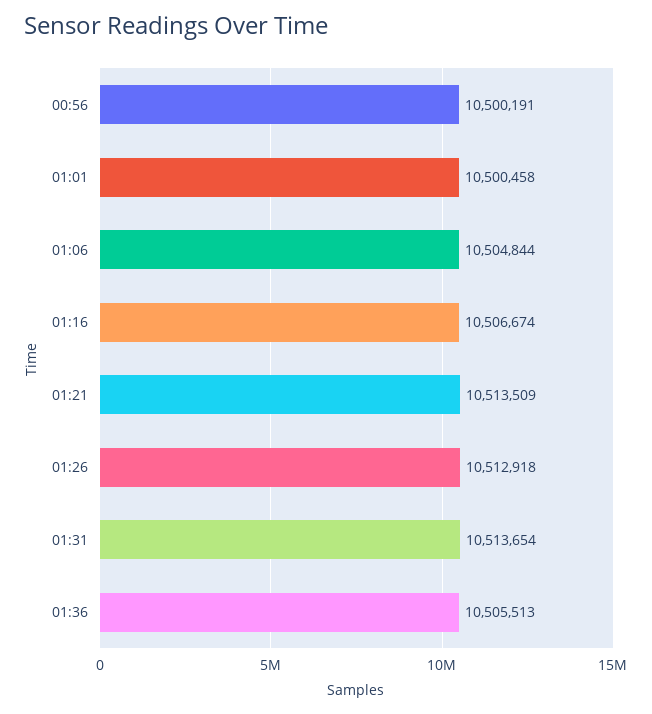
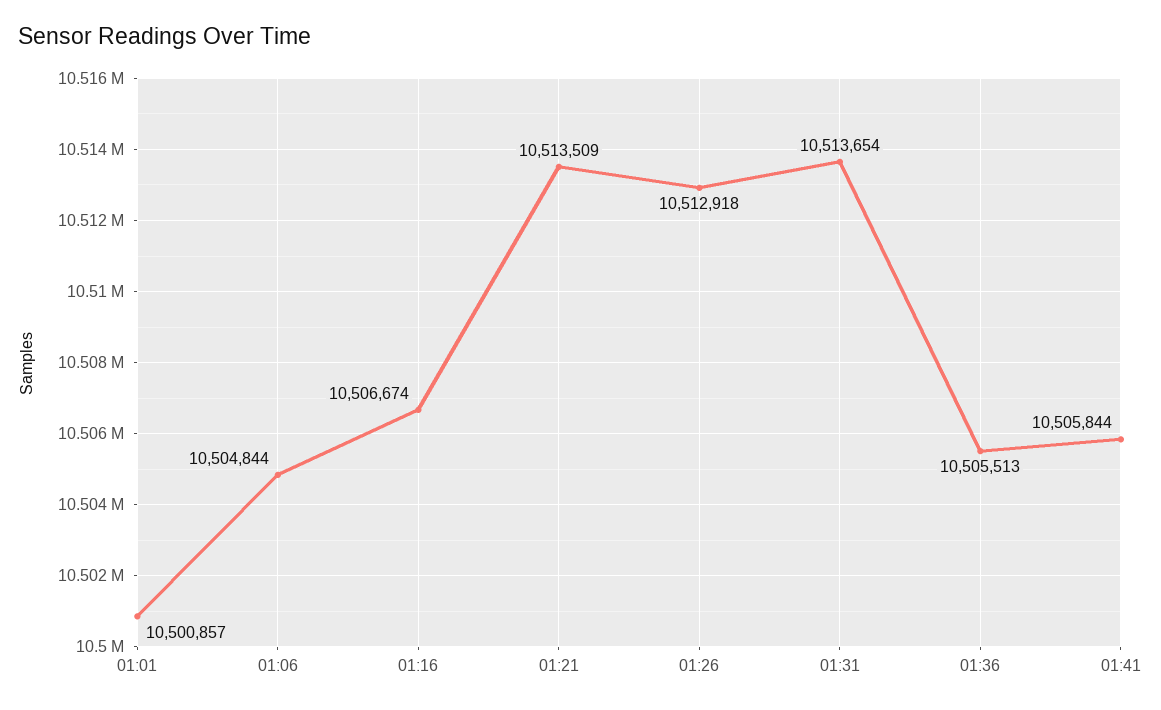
00:56: 10500191 -> none
01:01: 10500458 -> 10500857
01:41: none -> 10505844

